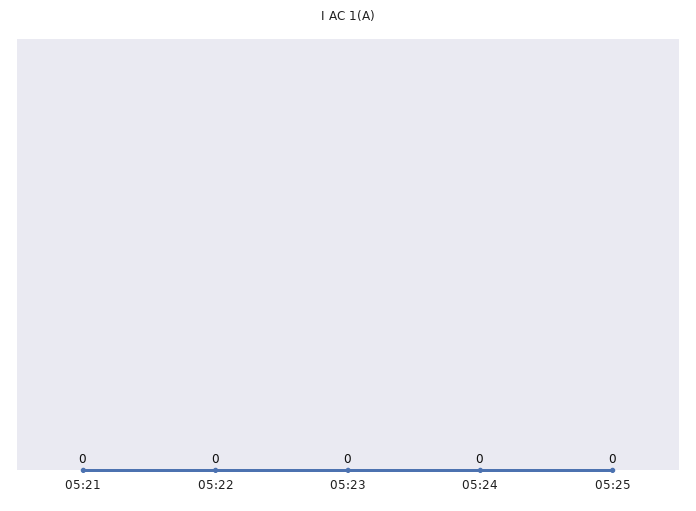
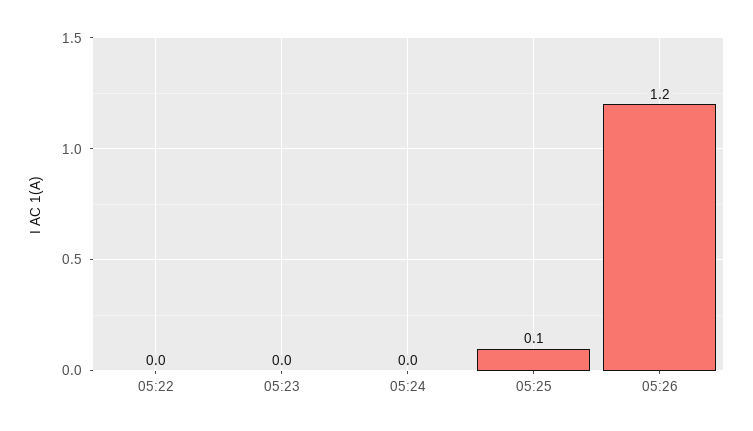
05:21: 0 -> none
05:25: 0 -> 0.1
05:26: none -> 1.2

